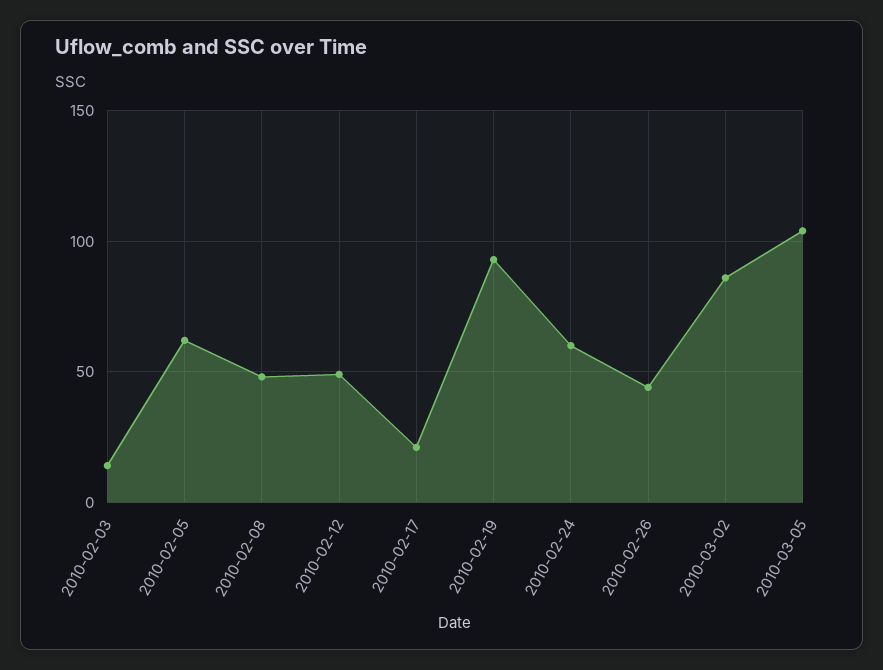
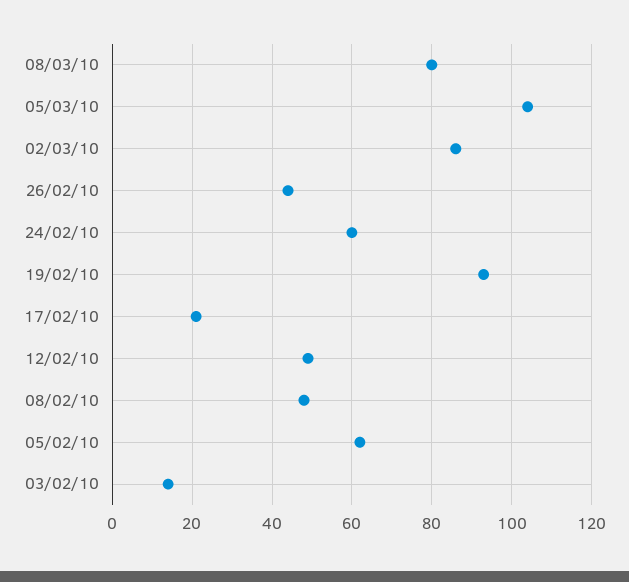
08/03/10: none -> 80

